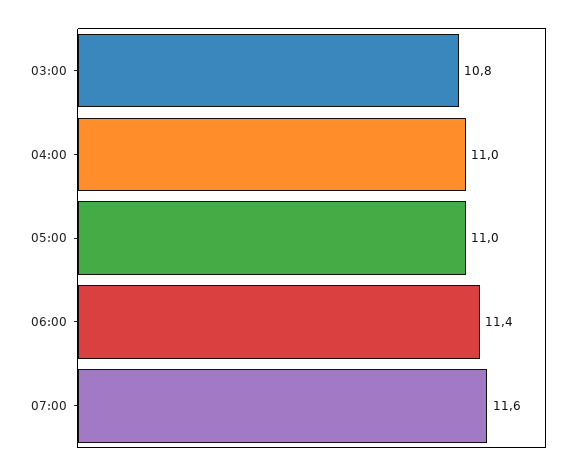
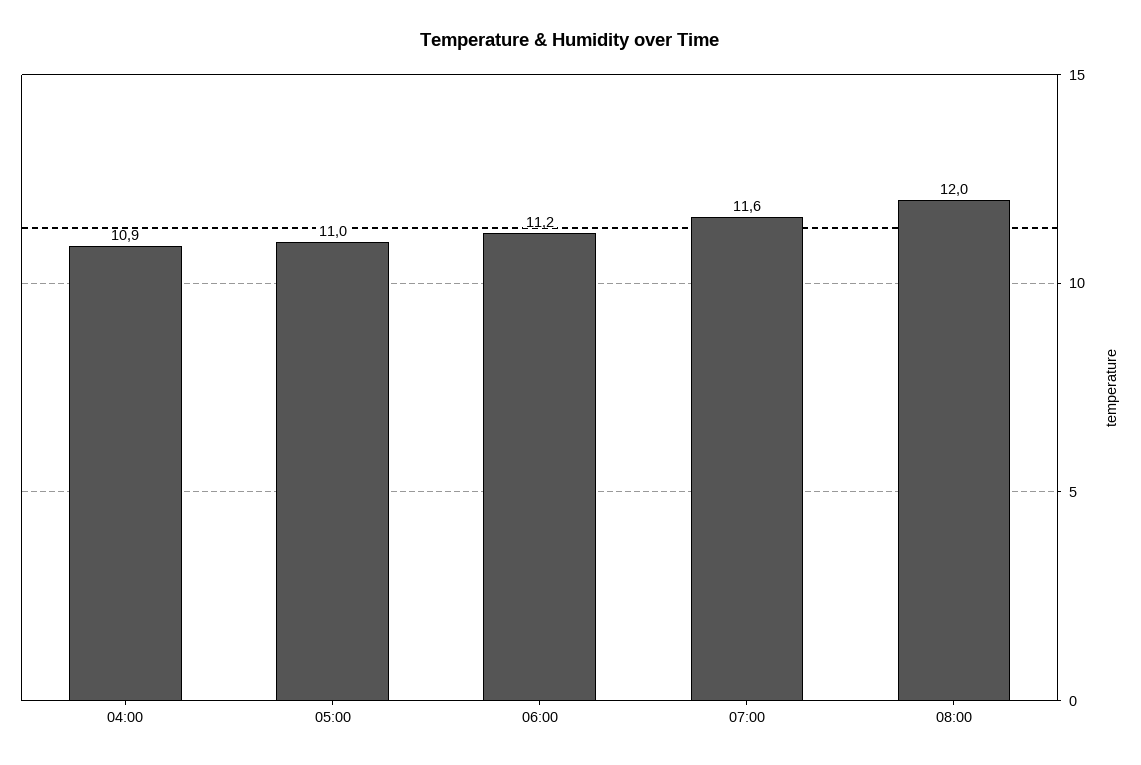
03:00: 10.8 -> none
04:00: 11 -> 10.9
06:00: 11.4 -> 11.2
08:00: none -> 12

